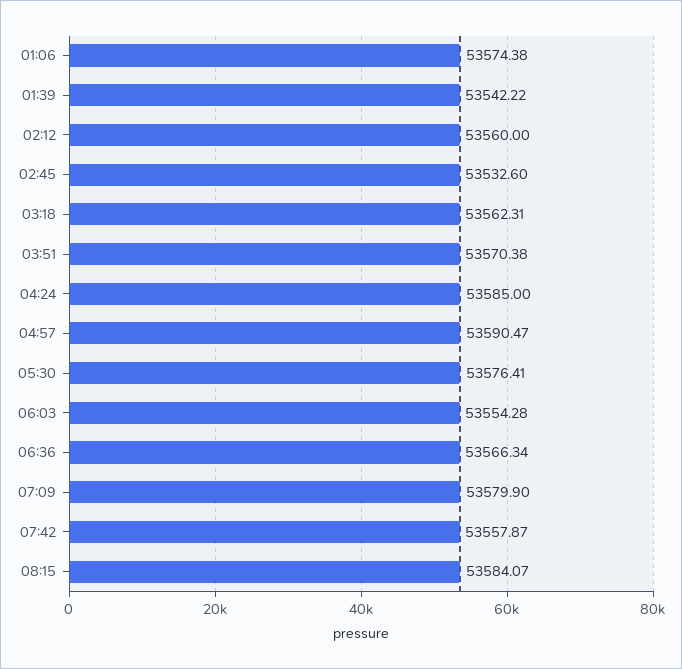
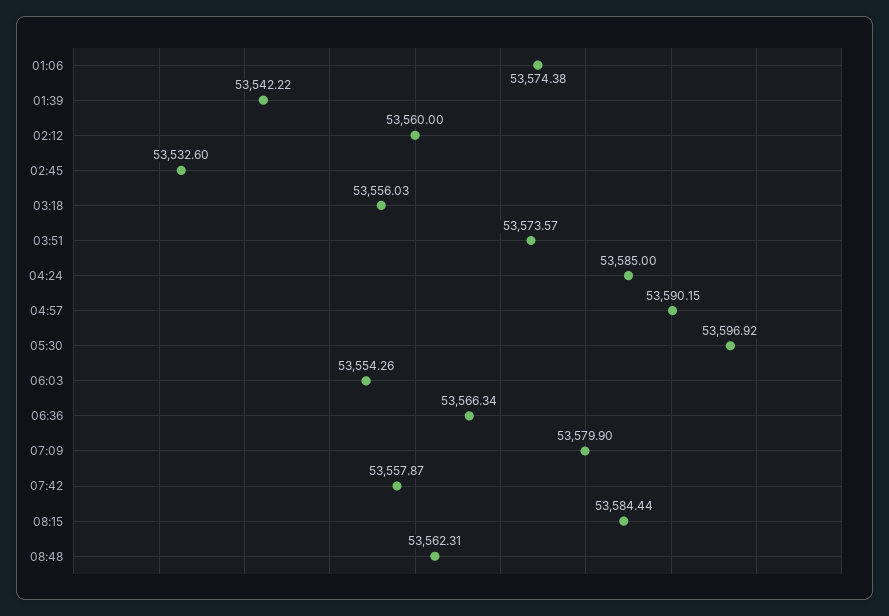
03:18: 53562.31 -> 53556.03
03:51: 53570.38 -> 53573.57
04:57: 53590.47 -> 53590.15
05:30: 53576.41 -> 53596.92
06:03: 53554.28 -> 53554.26
08:15: 53584.07 -> 53584.44
08:48: none -> 53562.31

